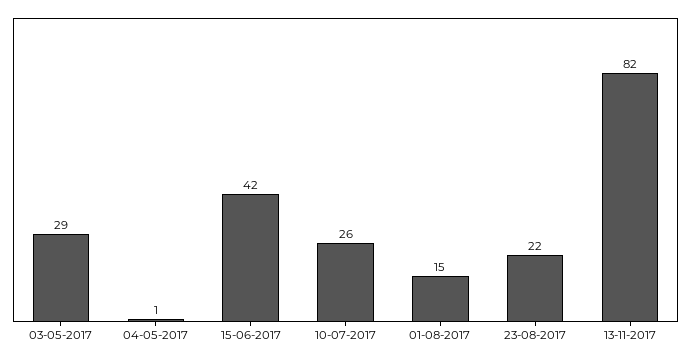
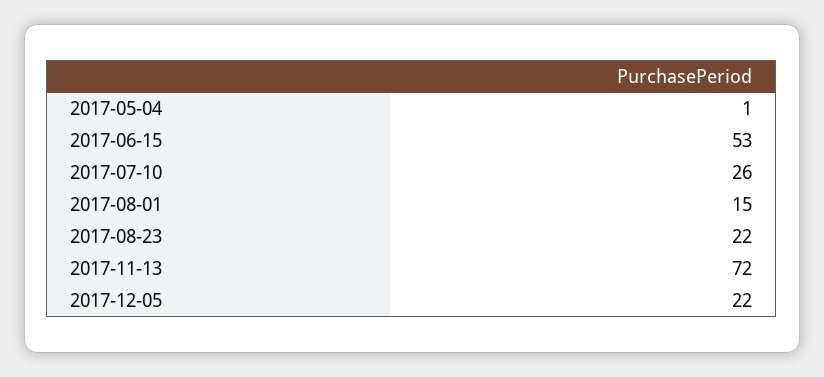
03-05-2017: 29 -> none
15-06-2017: 42 -> 53
13-11-2017: 82 -> 72
2017-12-05: none -> 22

